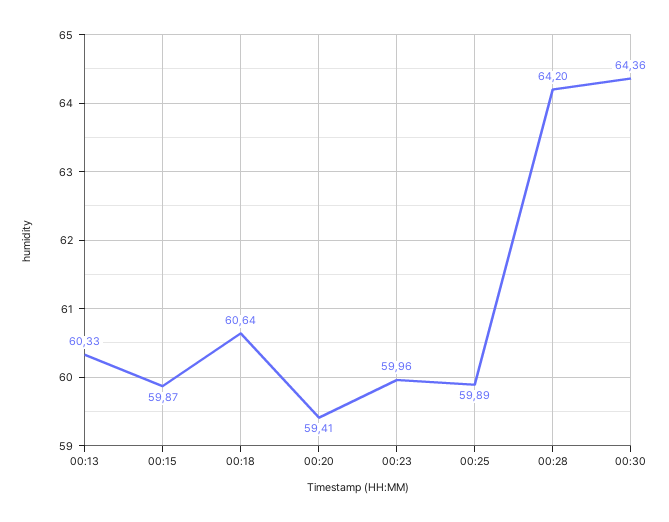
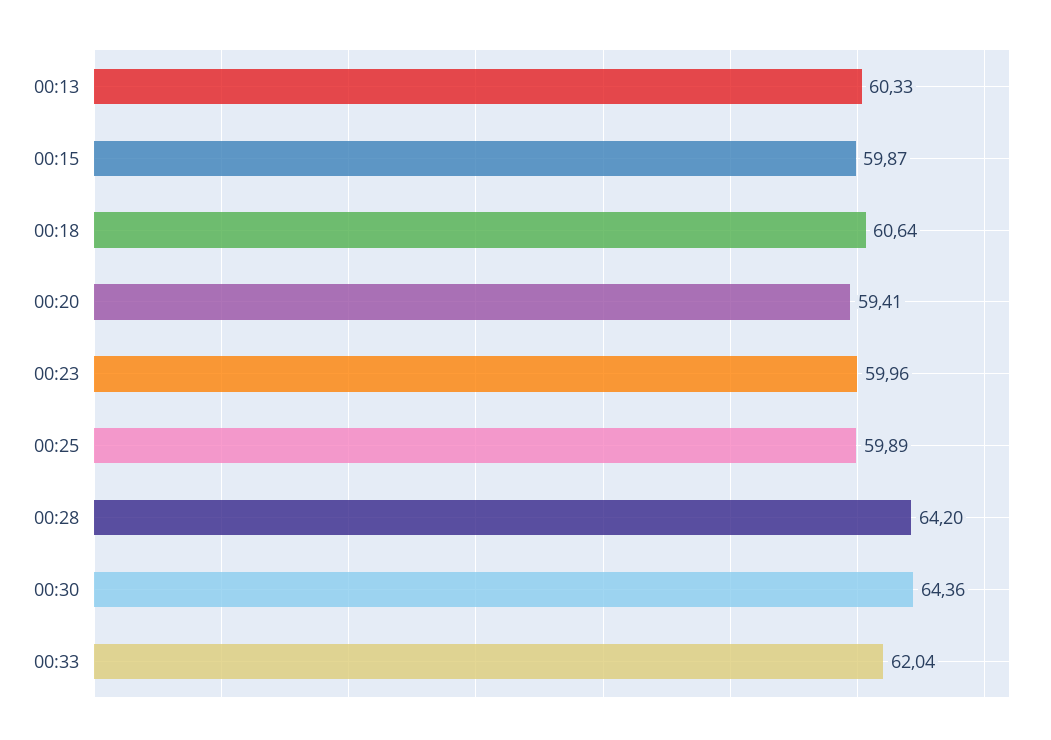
00:33: none -> 62.04

